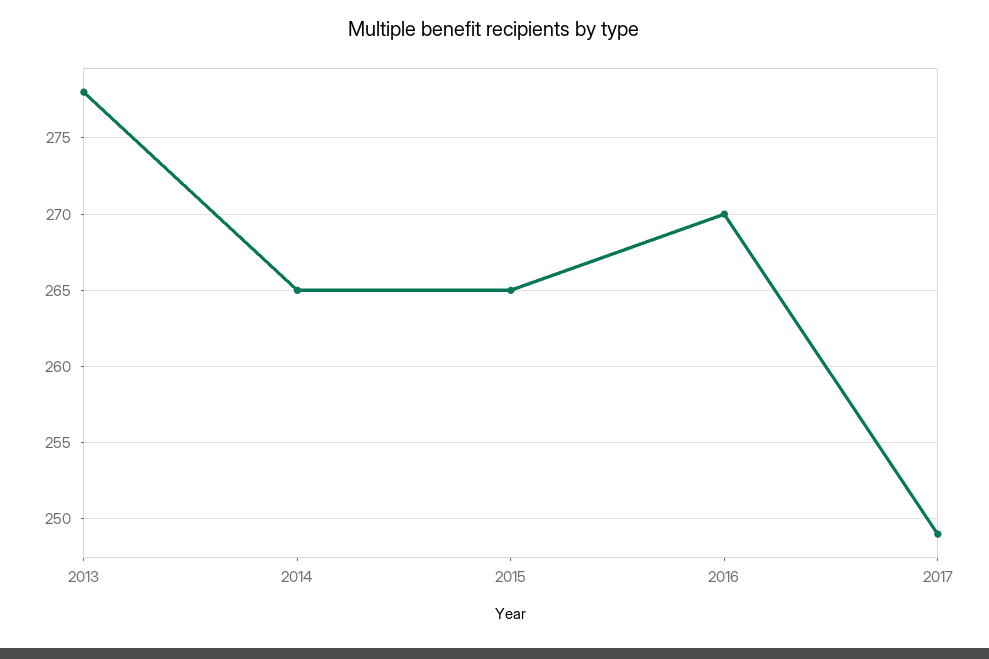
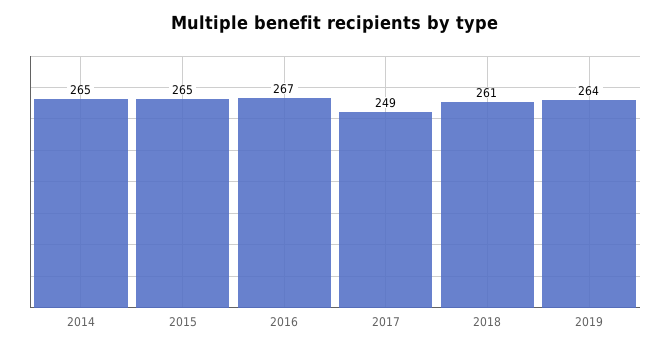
2013: 278 -> none
2016: 270 -> 267
2018: none -> 261
2019: none -> 264

